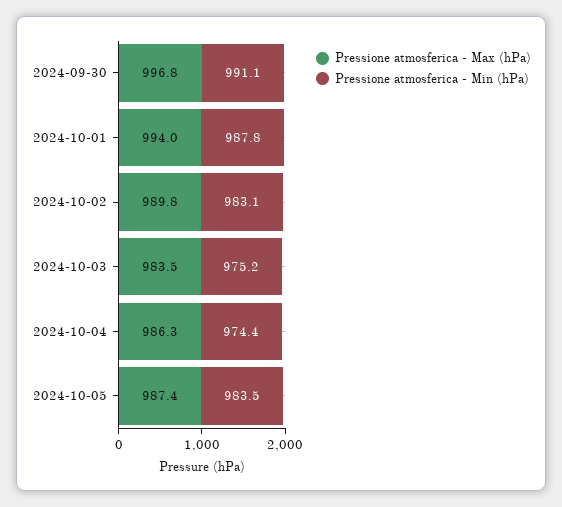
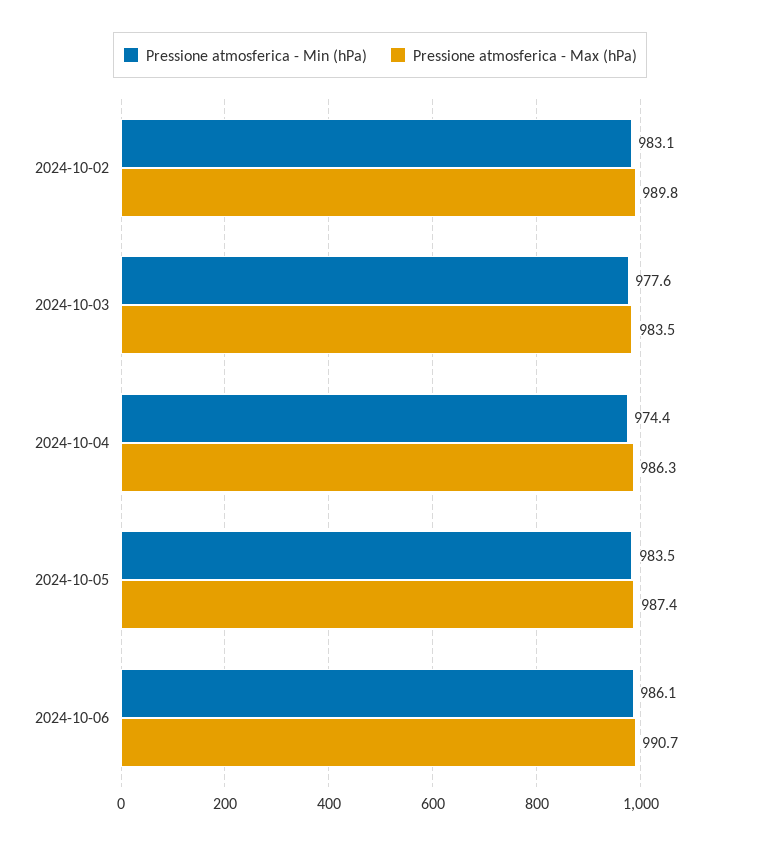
Pressione atmosferica - Max (hPa), 2024-09-30: 996.8 -> none
Pressione atmosferica - Min (hPa), 2024-09-30: 991.1 -> none
Pressione atmosferica - Max (hPa), 2024-10-01: 994 -> none
Pressione atmosferica - Min (hPa), 2024-10-01: 987.8 -> none
Pressione atmosferica - Min (hPa), 2024-10-03: 975.2 -> 977.6
Pressione atmosferica - Min (hPa), 2024-10-06: none -> 986.1
Pressione atmosferica - Max (hPa), 2024-10-06: none -> 990.7

